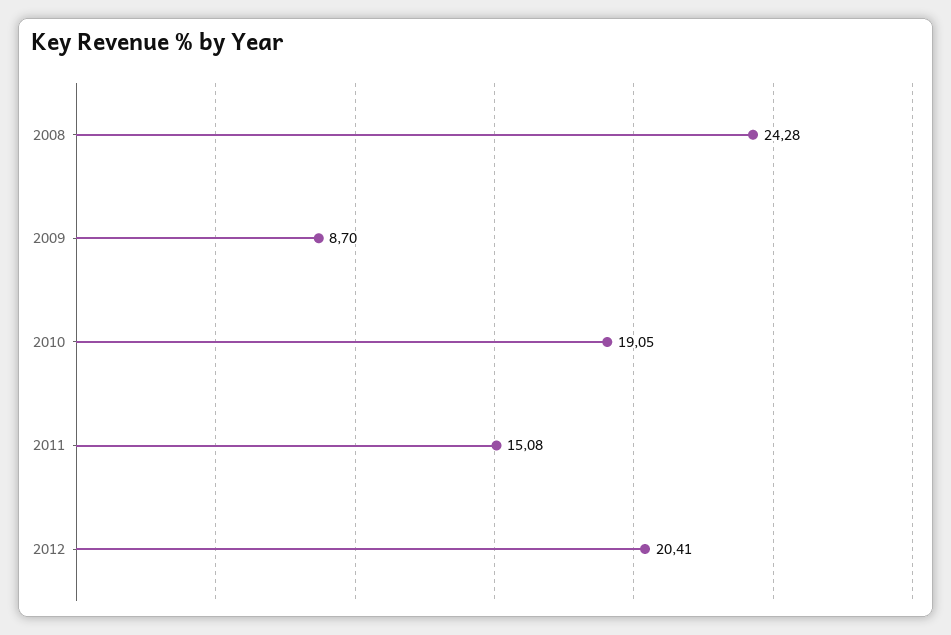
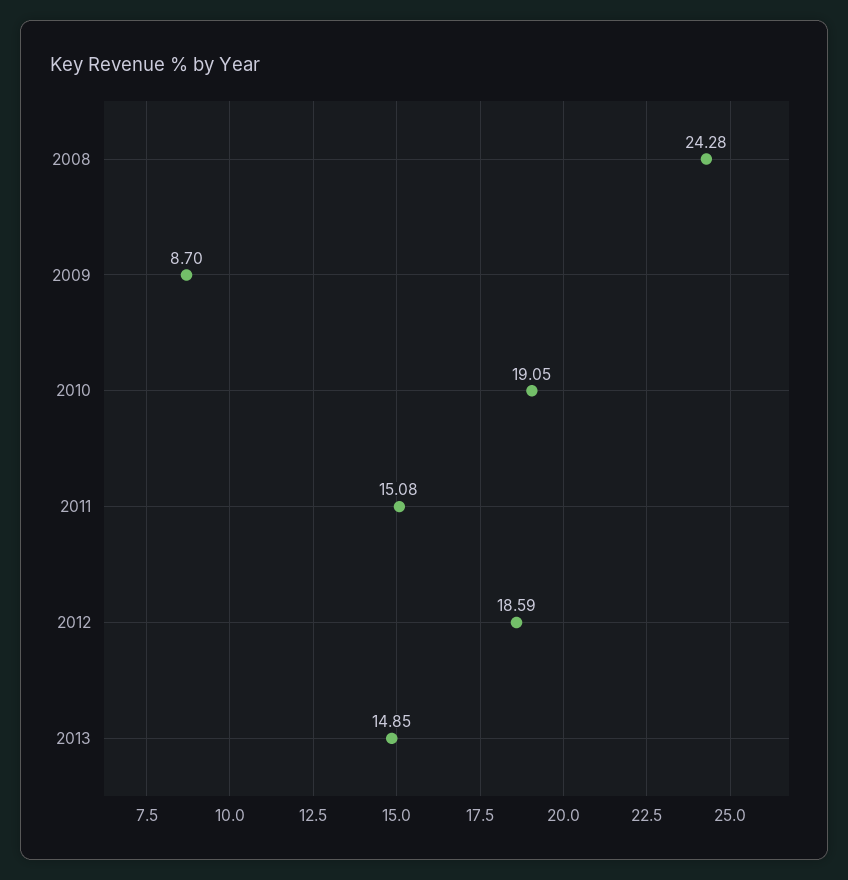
2012: 20.41 -> 18.59
2013: none -> 14.85

